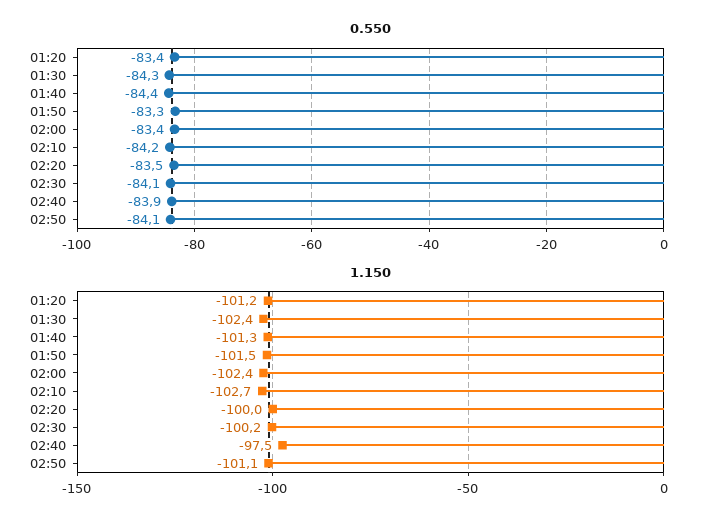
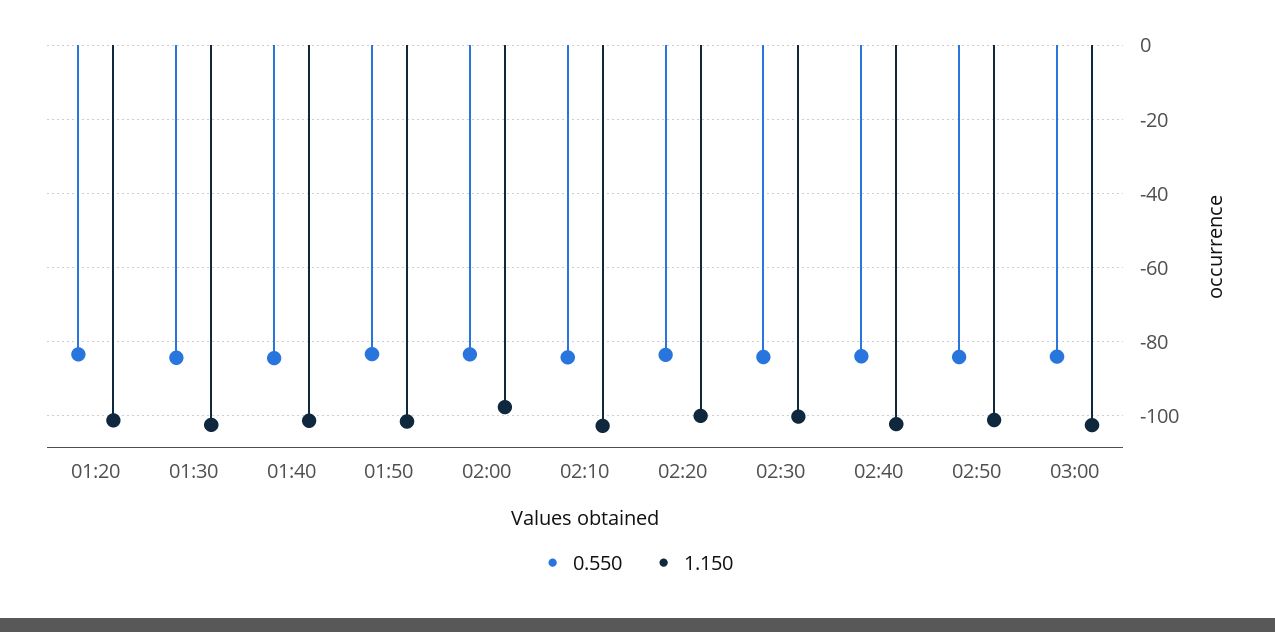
1.150, 02:00: -102.4 -> -98
1.150, 02:40: -97.5 -> -102
0.550, 03:00: none -> -84
1.150, 03:00: none -> -102

